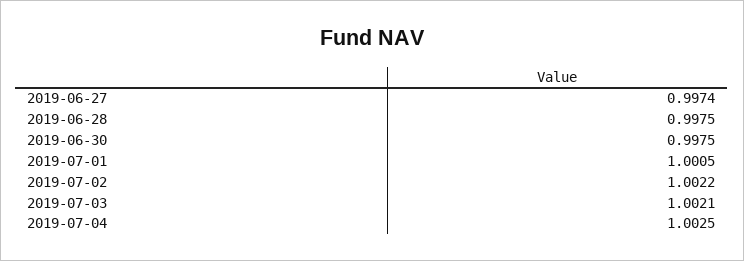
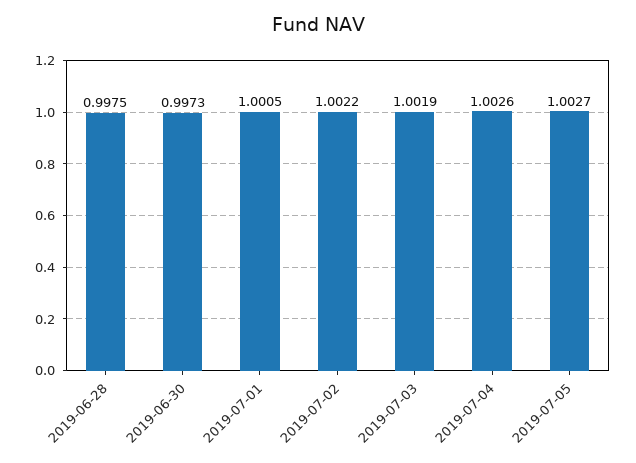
2019-06-27: 0.9974 -> none
2019-06-30: 0.9975 -> 0.9973
2019-07-03: 1.0021 -> 1.0019
2019-07-04: 1.0025 -> 1.0026
2019-07-05: none -> 1.0027

